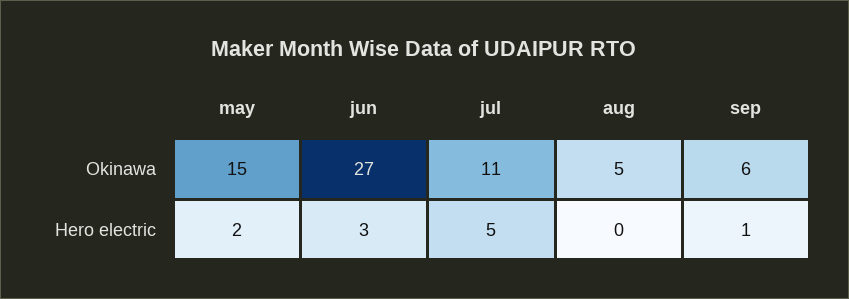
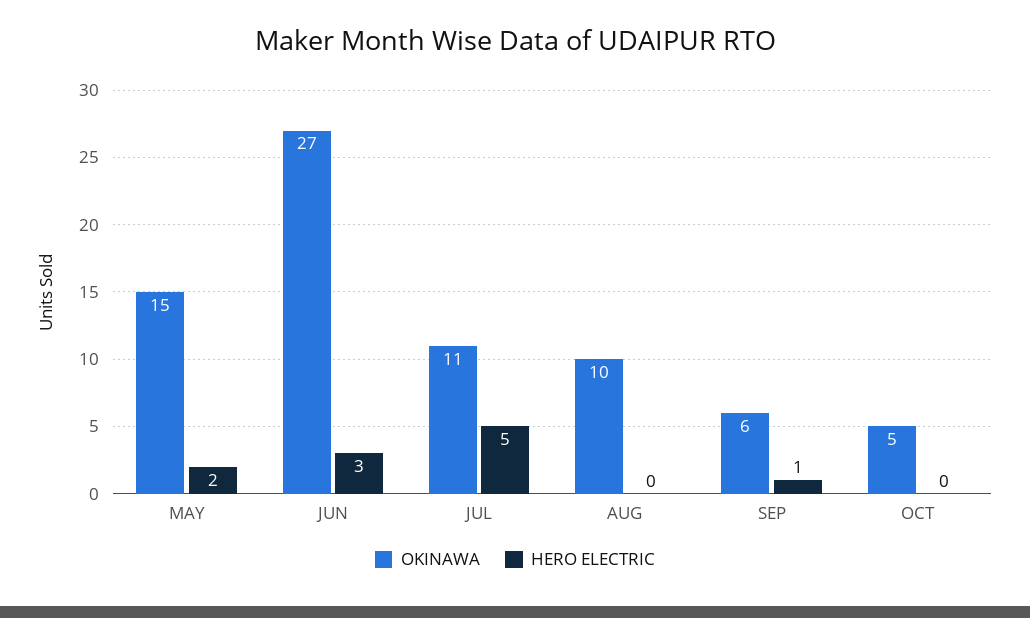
Okinawa, aug: 5 -> 10
Okinawa, OCT: none -> 5
Hero electric, OCT: none -> 0

